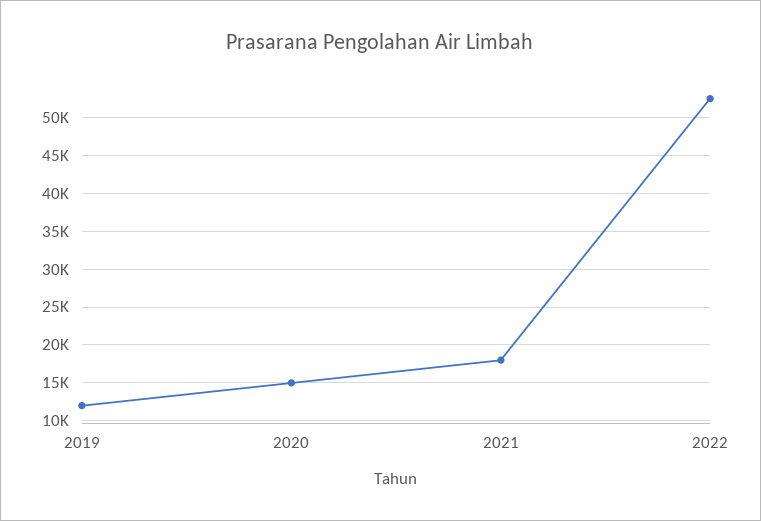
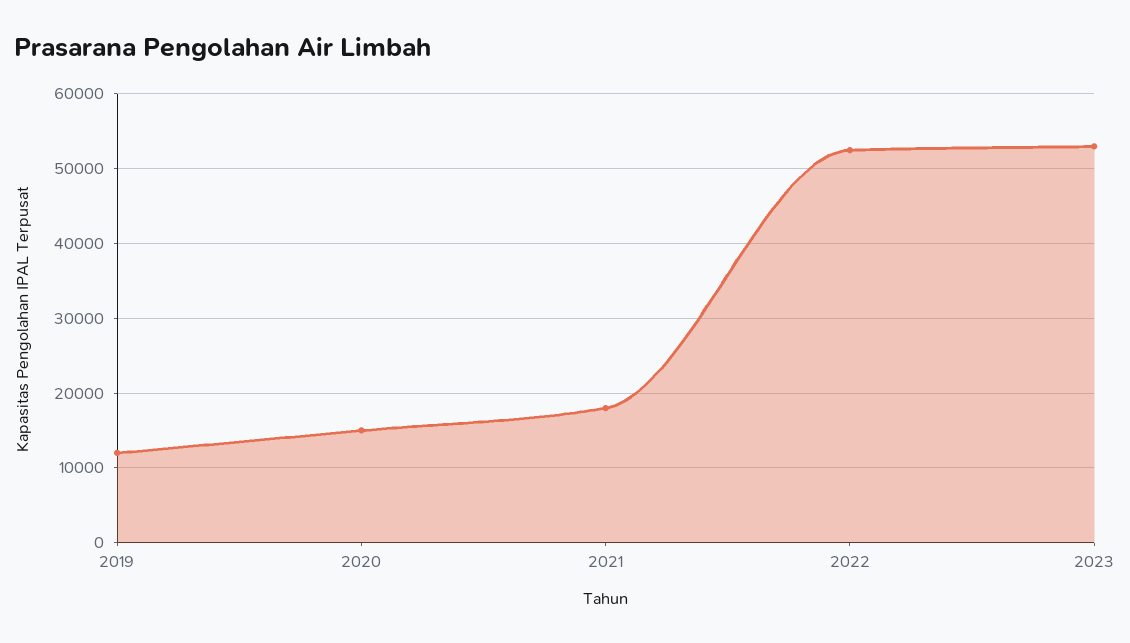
2023: none -> 53000

